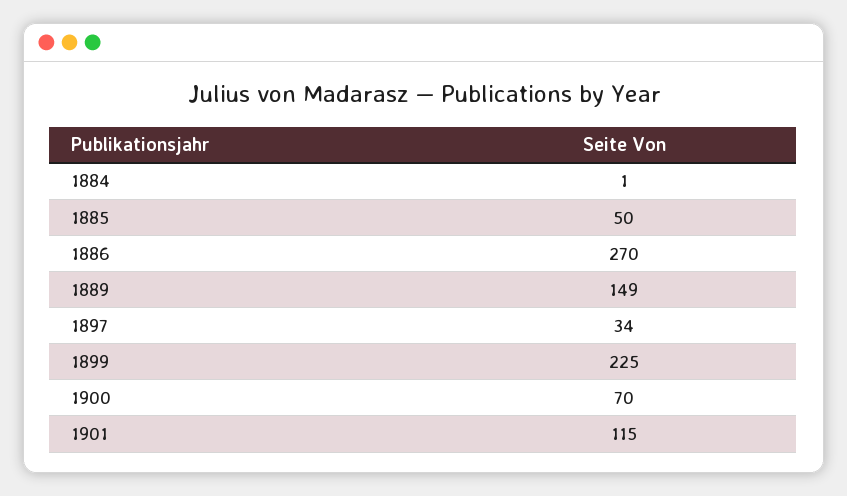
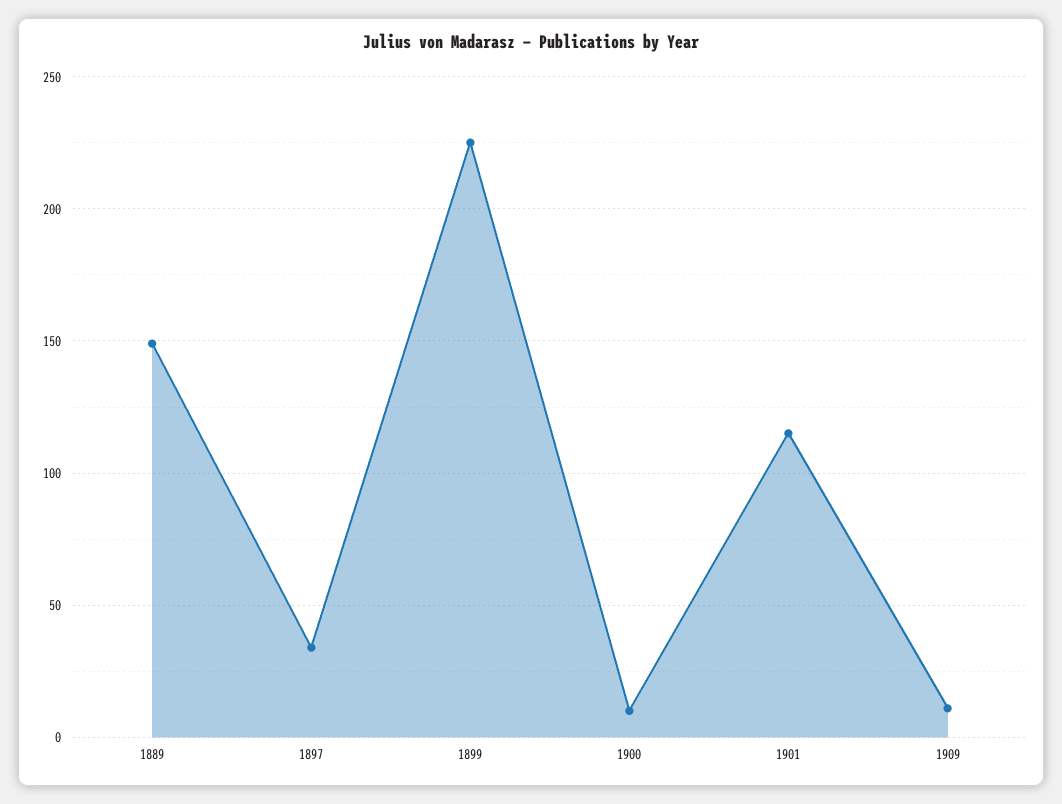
1884: 1 -> none
1885: 50 -> none
1886: 270 -> none
1900: 70 -> 10
1909: none -> 10

